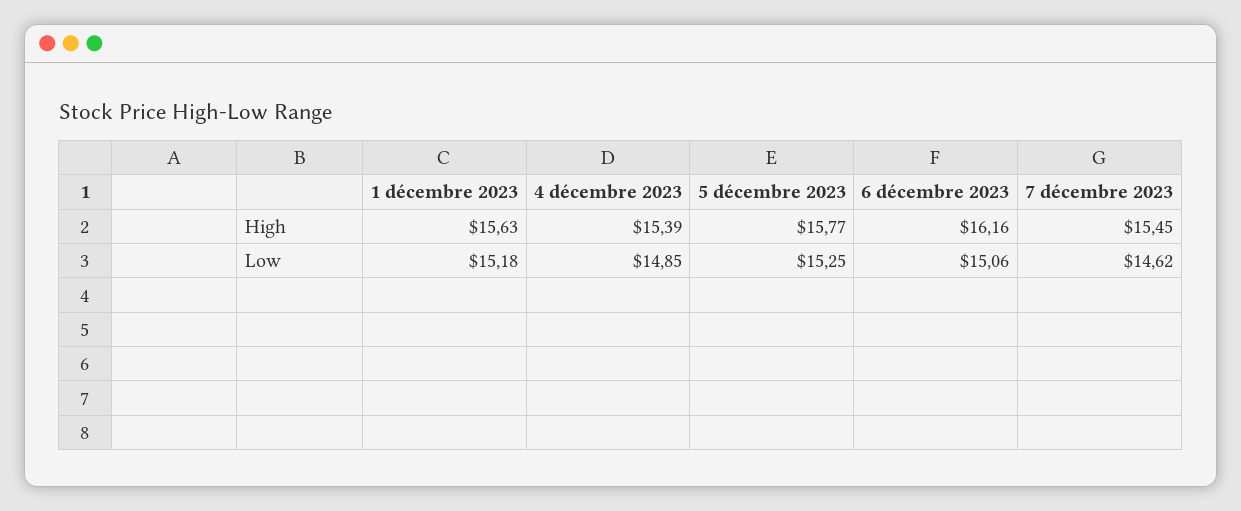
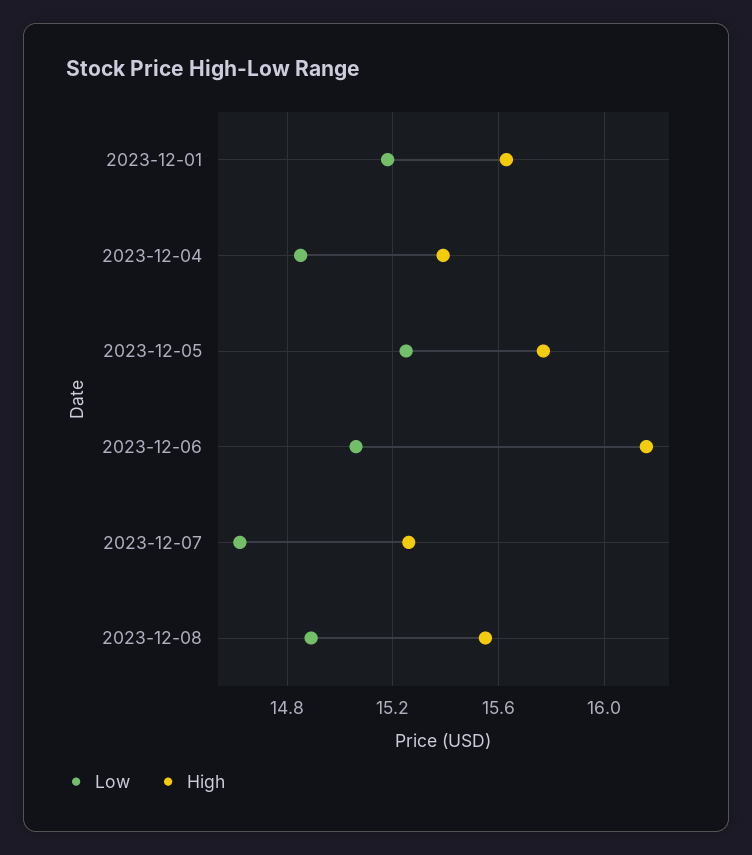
High, 7 décembre 2023: 15.45 -> 15.25
Low, 2023-12-08: none -> 14.9
High, 2023-12-08: none -> 15.55

